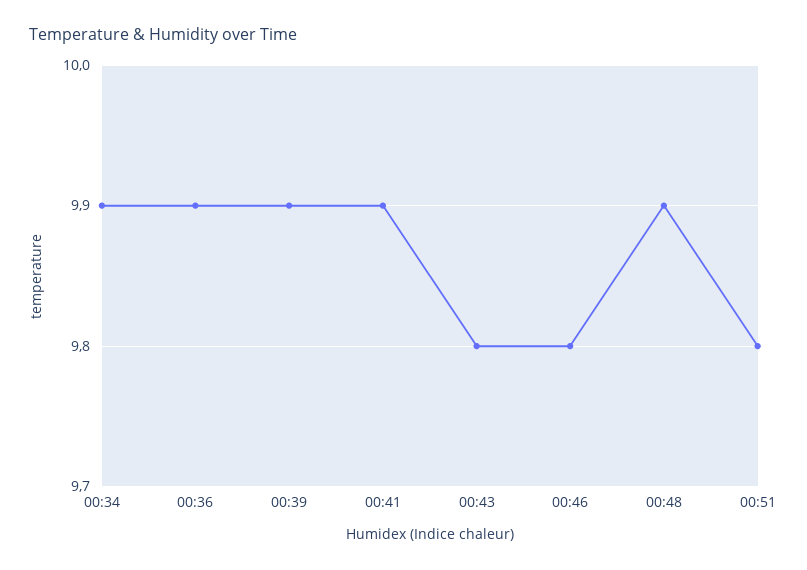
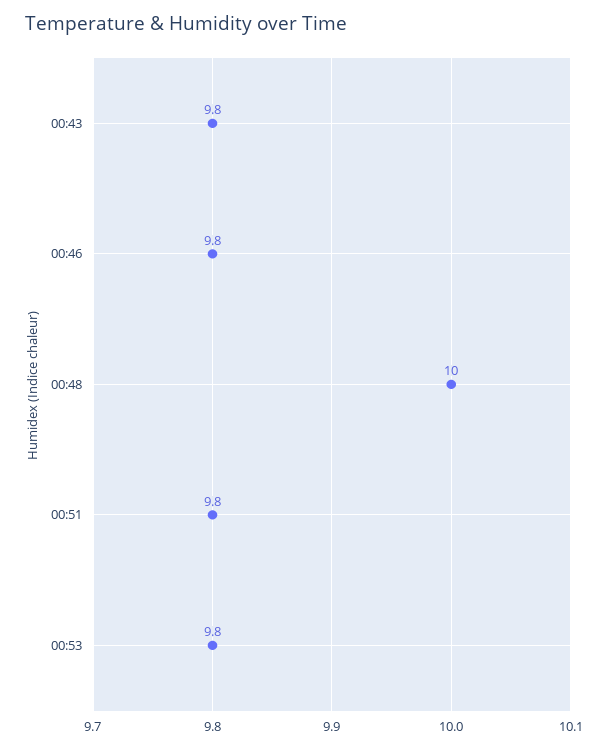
00:34: 9.9 -> none
00:36: 9.9 -> none
00:39: 9.9 -> none
00:41: 9.9 -> none
00:48: 9.9 -> 10
00:53: none -> 9.8

